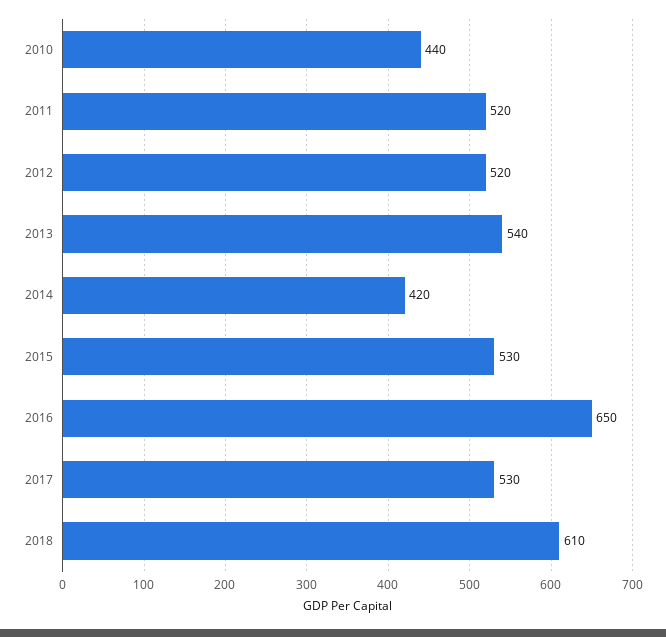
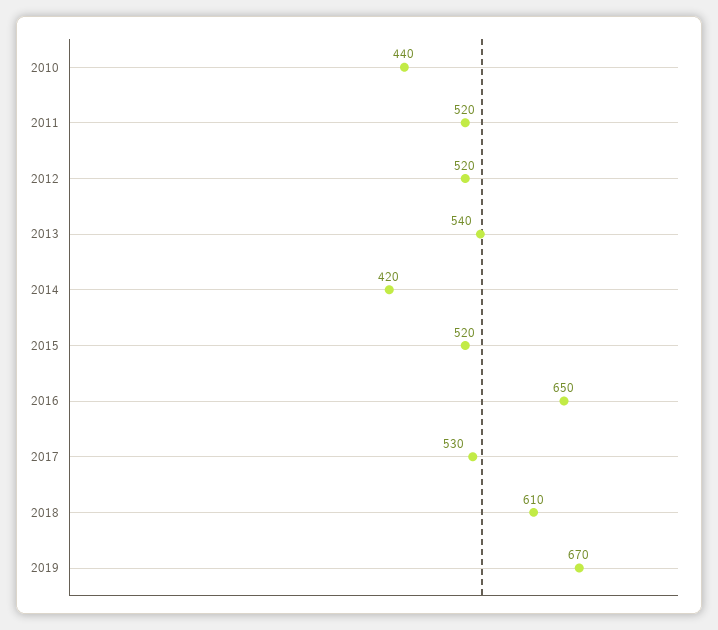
2015: 530 -> 520
2019: none -> 670

